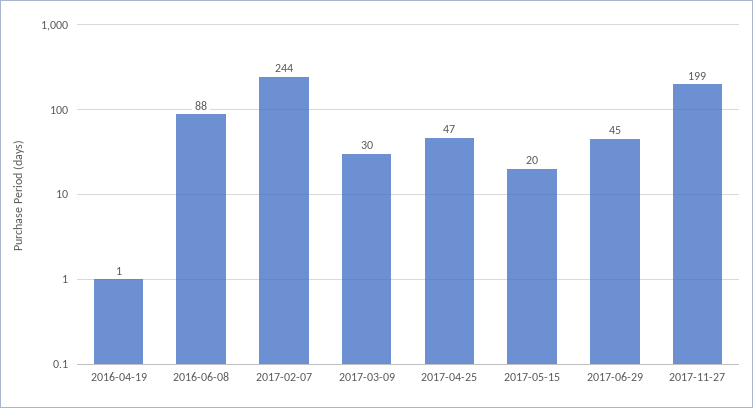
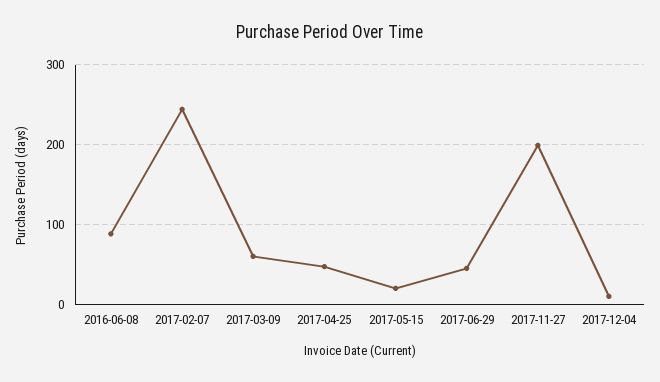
2016-04-19: 1 -> none
2017-03-09: 30 -> 60
2017-12-04: none -> 10

